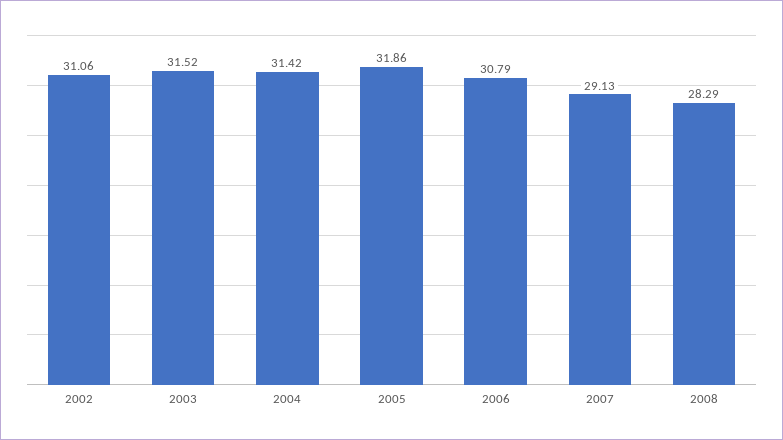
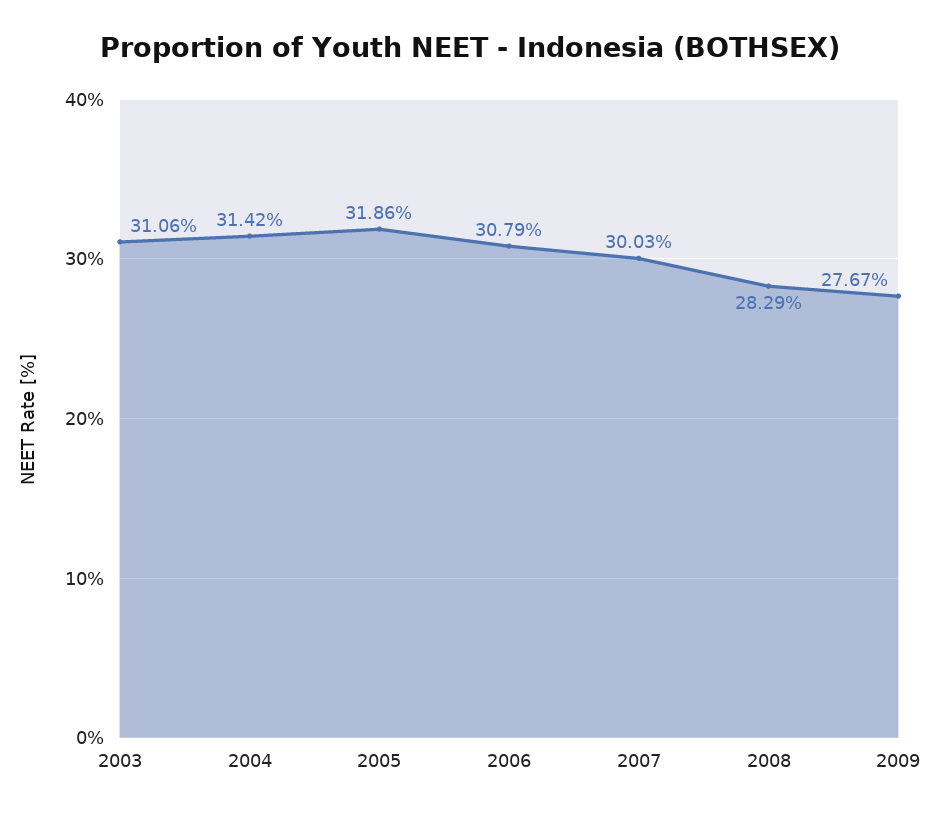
2002: 31.06 -> none
2003: 31.52 -> 31.06
2007: 29.13 -> 30.03
2009: none -> 27.67

